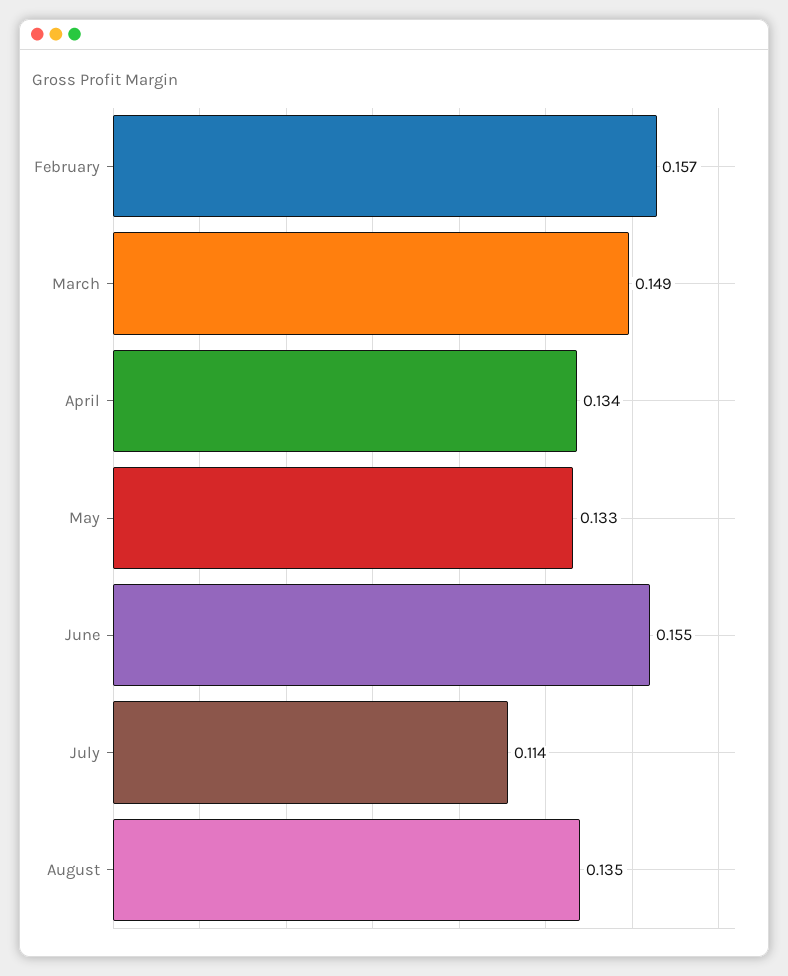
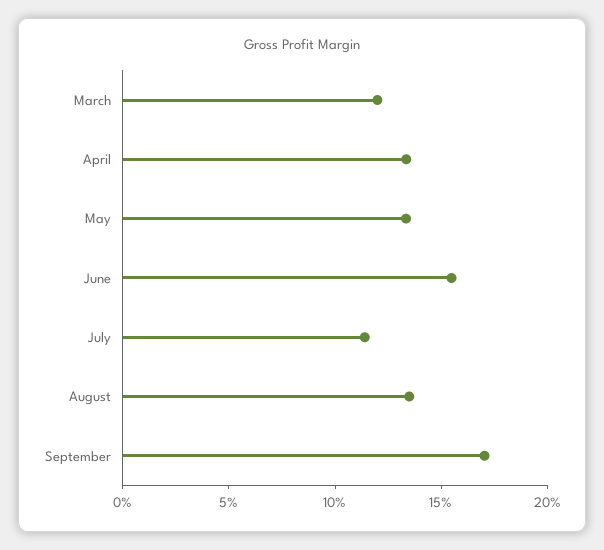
February: 0.157 -> none
March: 0.149 -> 0.12
September: none -> 0.17

